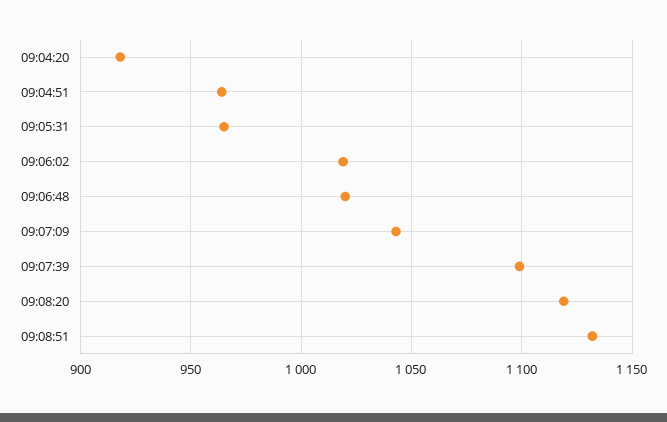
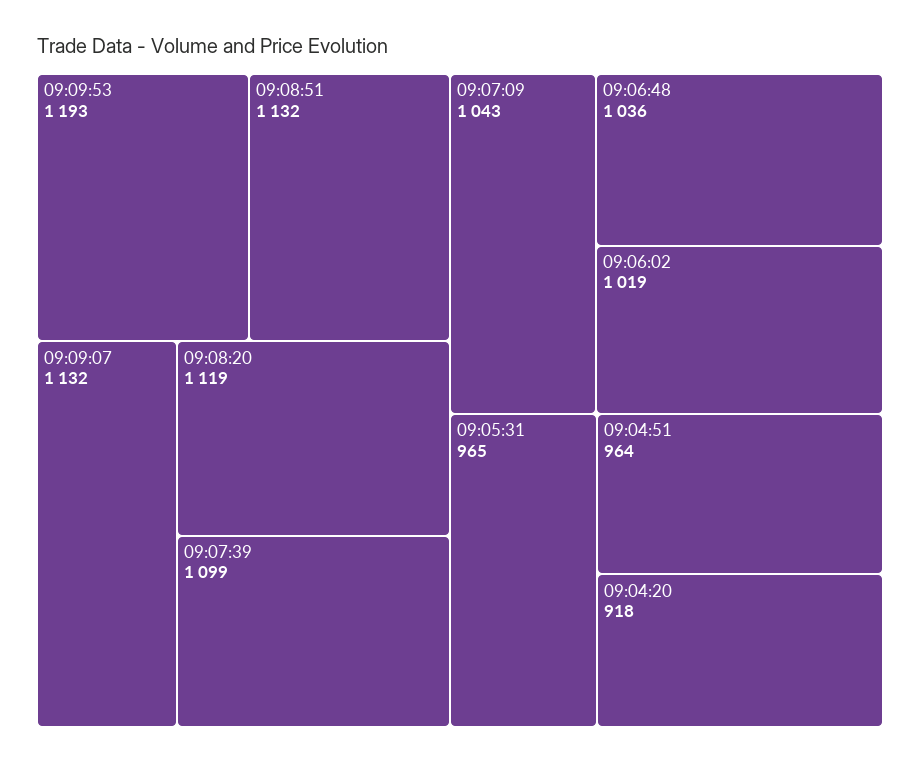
09:06:48: 1020 -> 1036
09:09:53: none -> 1193
09:09:07: none -> 1132

